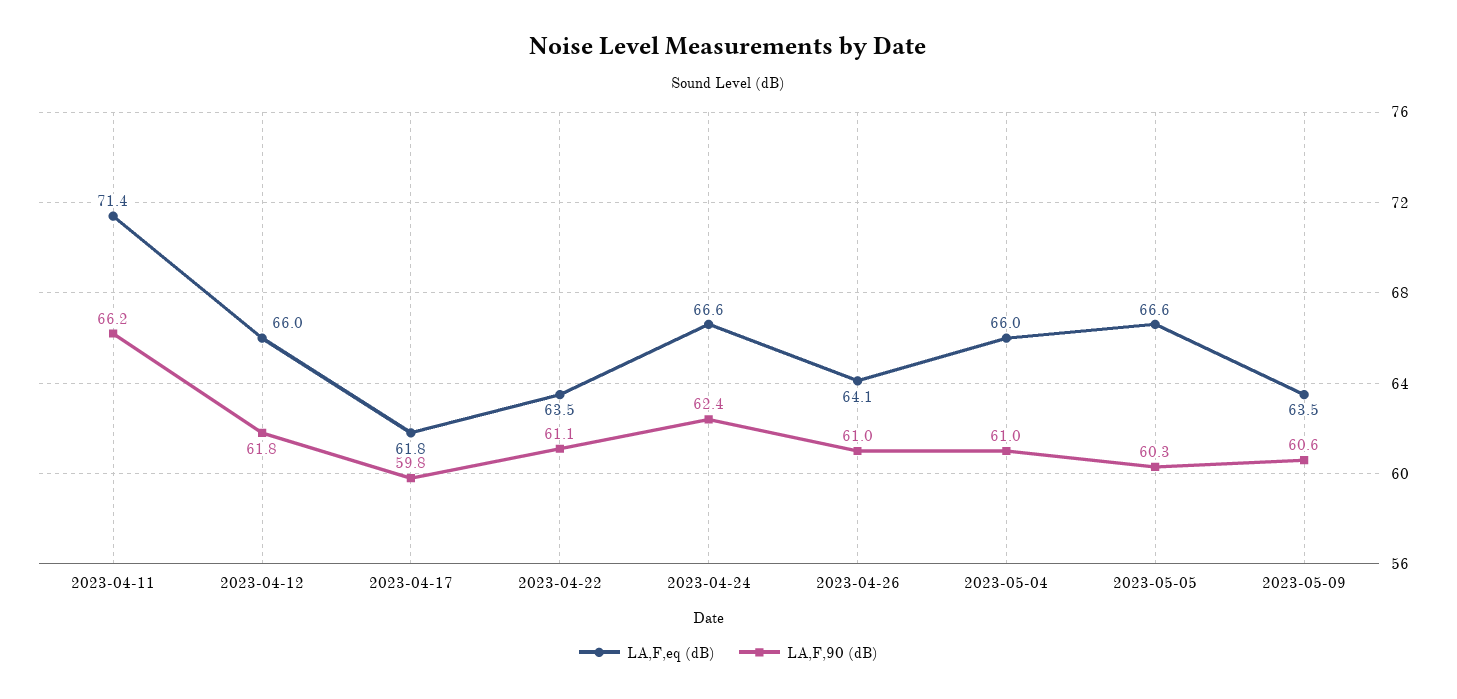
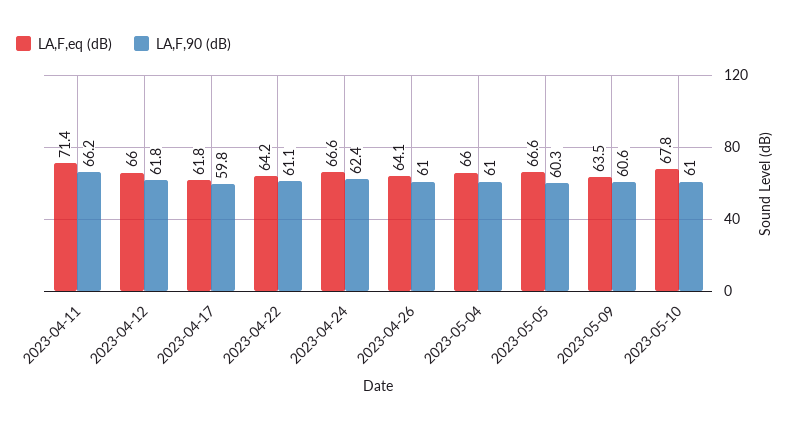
LA,F,eq (dB), 2023-04-22: 63.5 -> 64.2
LA,F,eq (dB), 2023-05-10: none -> 67.8
LA,F,90 (dB), 2023-05-10: none -> 61

